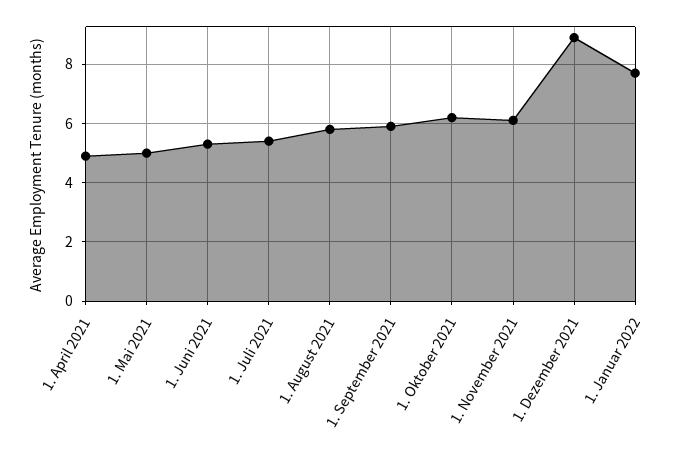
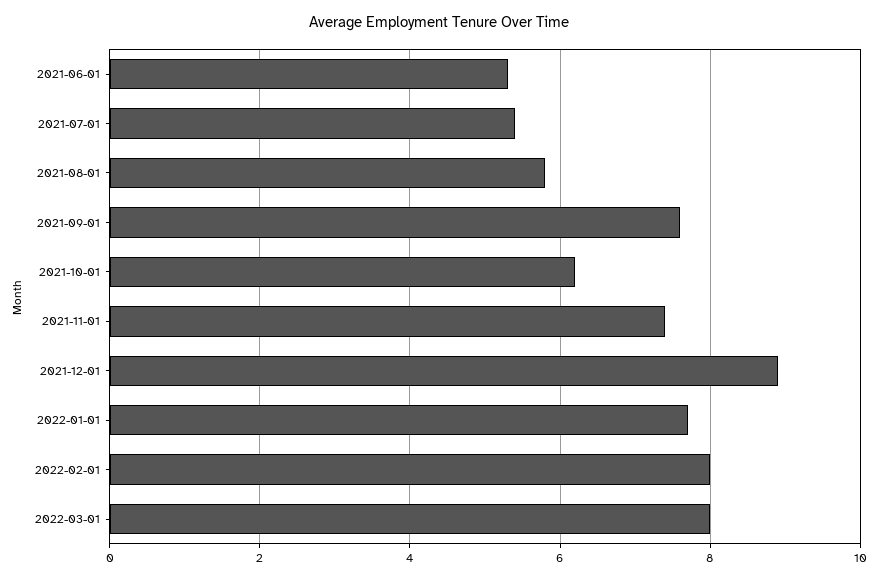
1. April 2021: 5 -> none
1. Mai 2021: 5 -> none
1. September 2021: 6 -> 7.5
1. November 2021: 6 -> 7.5
2022-02-01: none -> 8
2022-03-01: none -> 8

